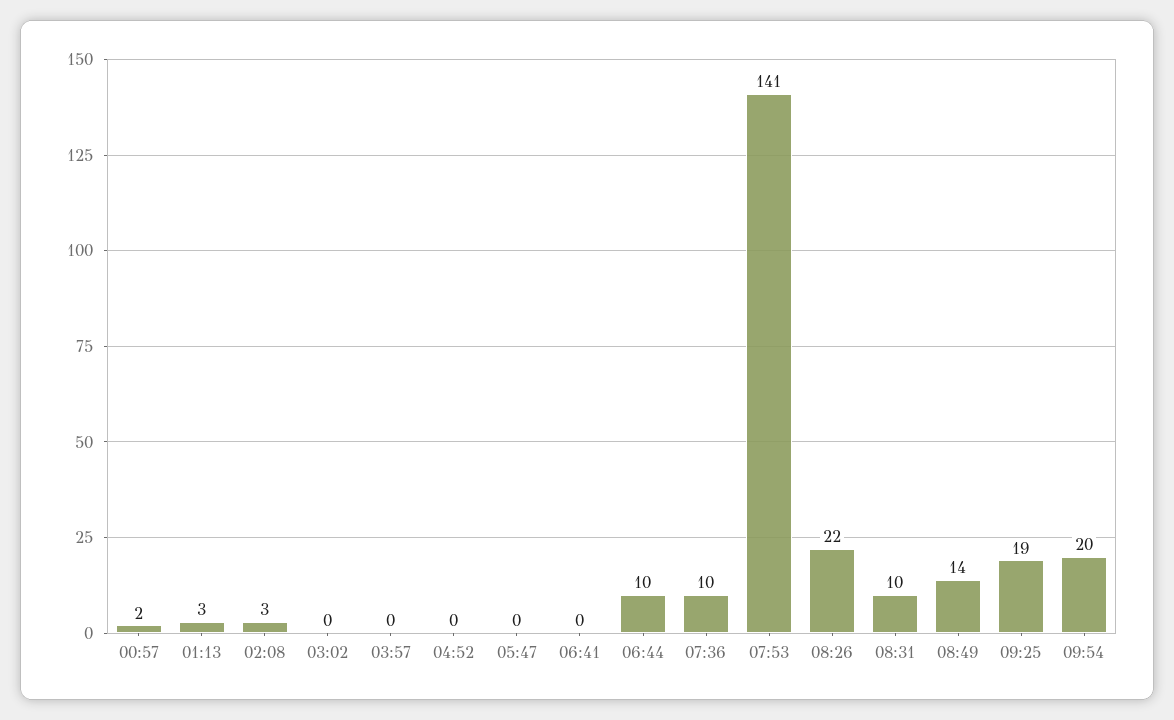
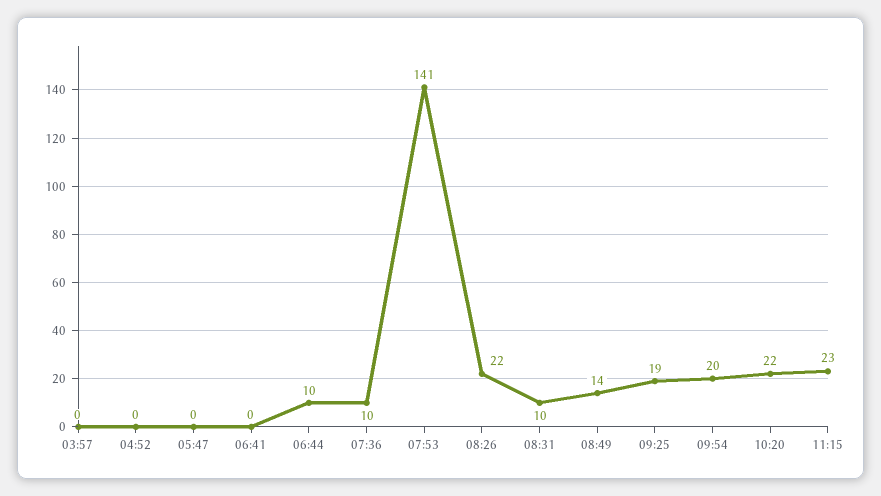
00:57: 2 -> none
01:13: 3 -> none
02:08: 3 -> none
03:02: 0 -> none
10:20: none -> 22
11:15: none -> 23

